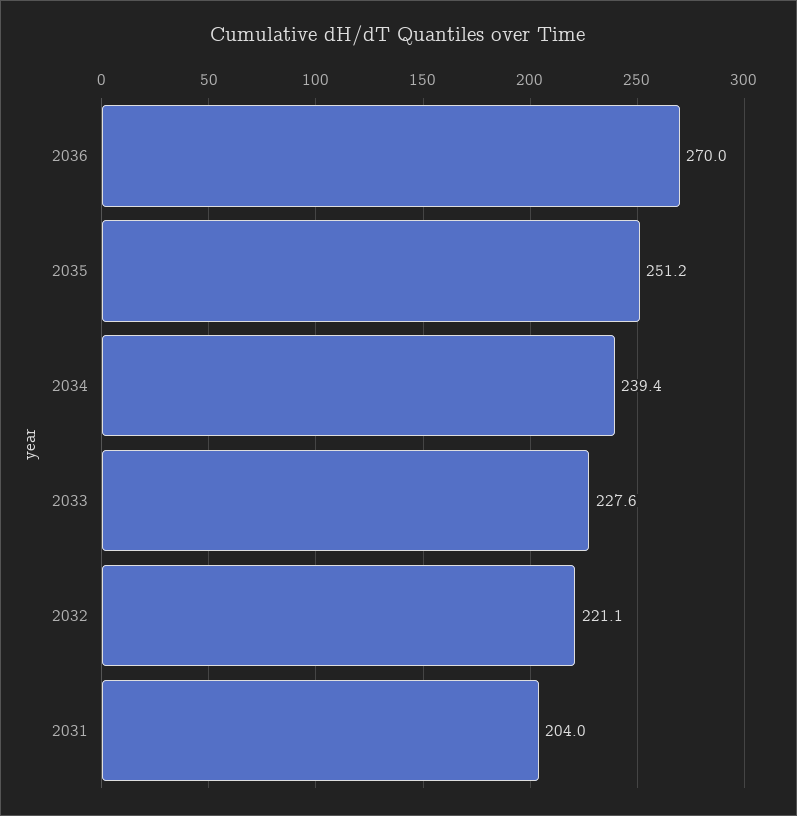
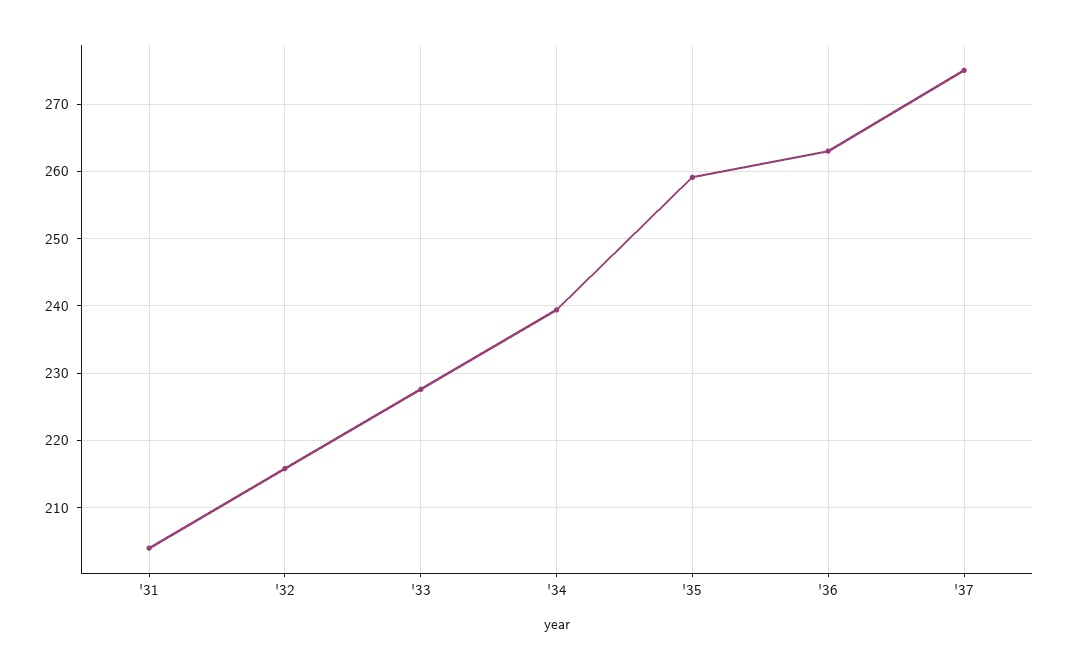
2036: 270 -> 263
2035: 251.2 -> 259
2032: 221.1 -> 216
'37: none -> 275

